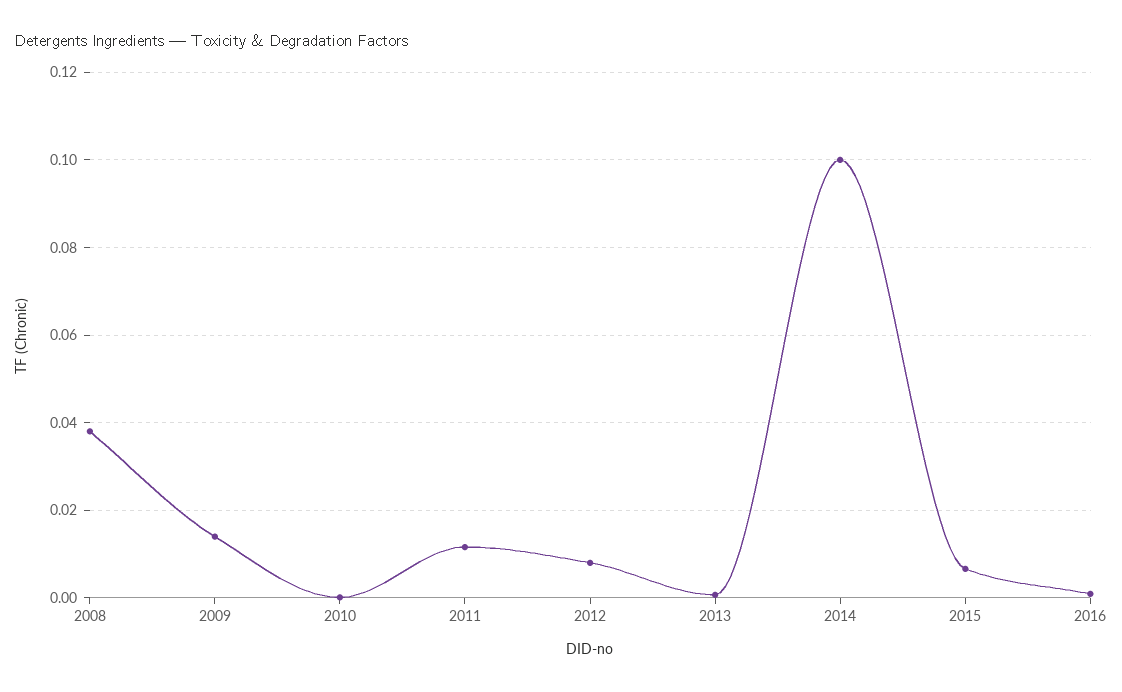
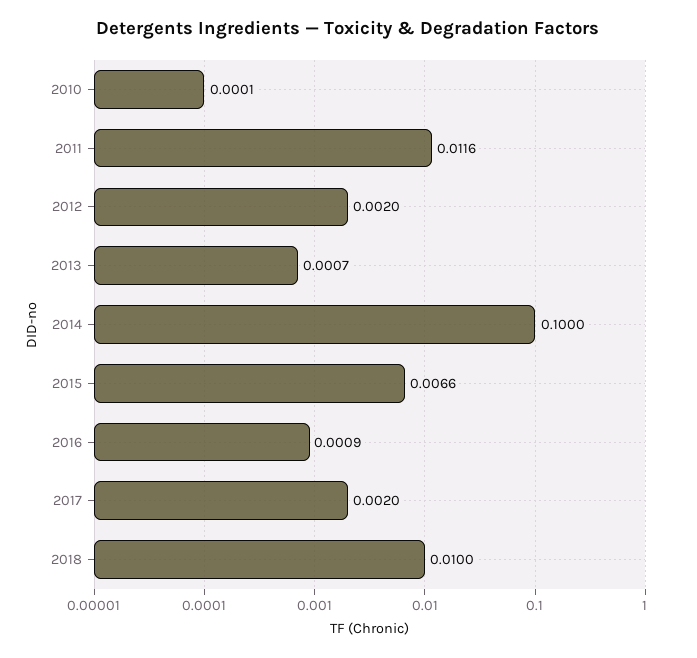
2008: 0.038 -> none
2009: 0.014 -> none
2012: 0.008 -> 0.002
2017: none -> 0.002
2018: none -> 0.01

